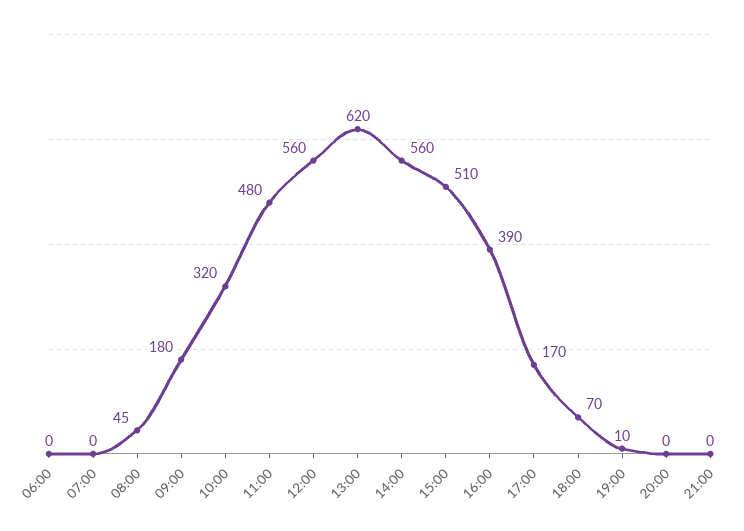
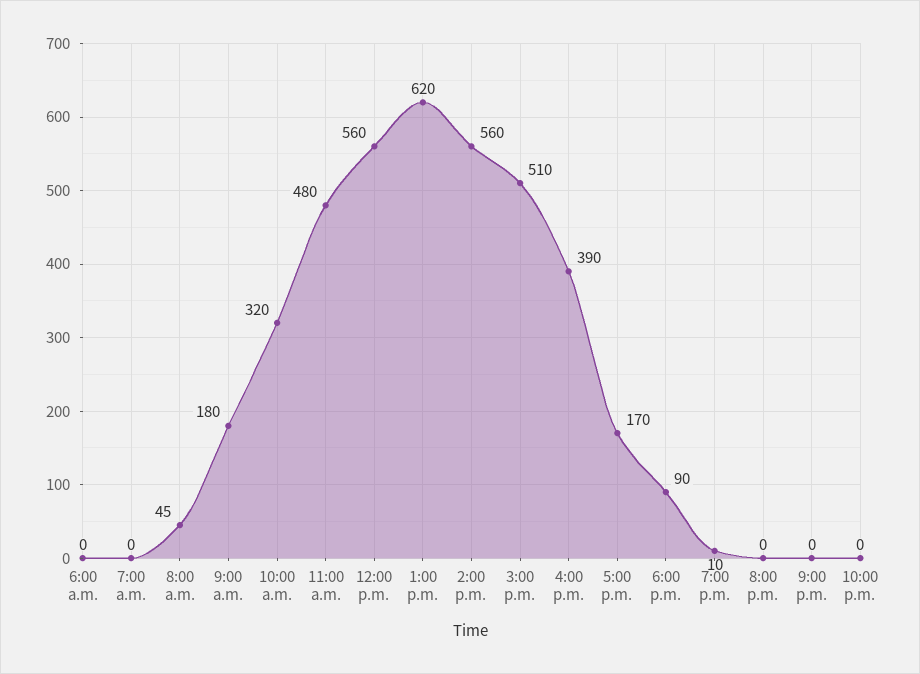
18:00: 70 -> 90
10:00 p.m.: none -> 0

